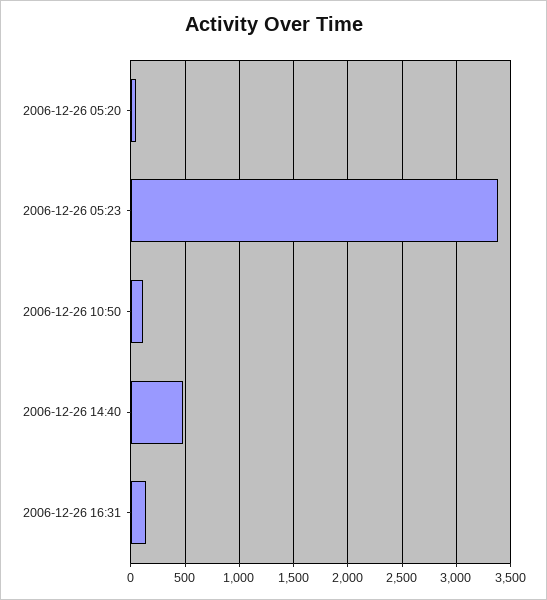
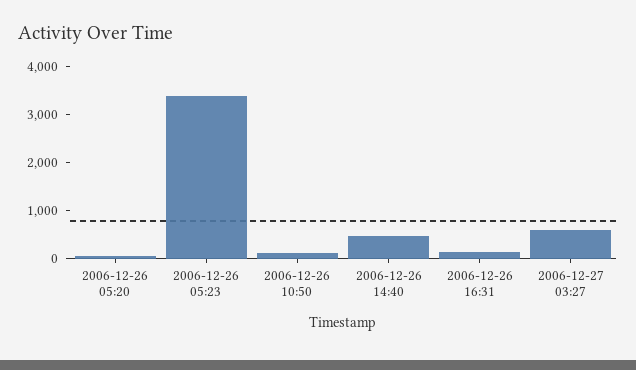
2006-12-27 03:27: none -> 600

